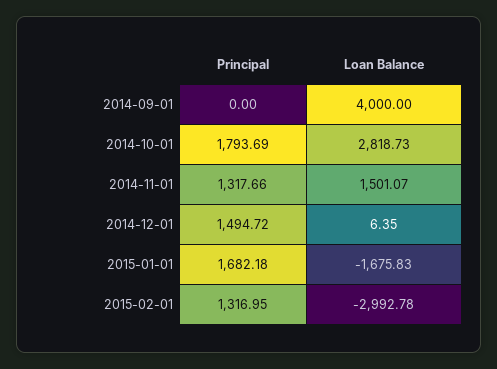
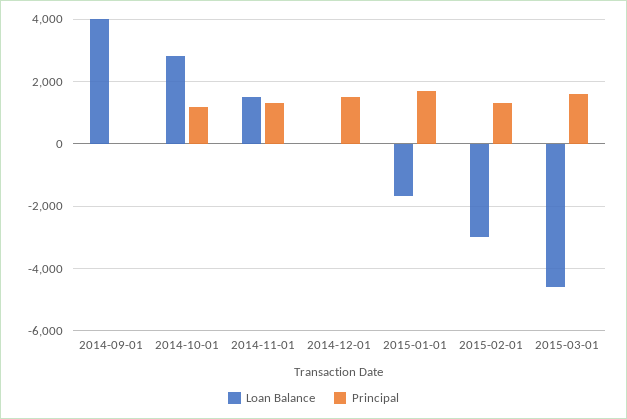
Principal, 2014-10-01: 1793.69 -> 1200
Loan Balance, 2015-03-01: none -> -4600
Principal, 2015-03-01: none -> 1600

